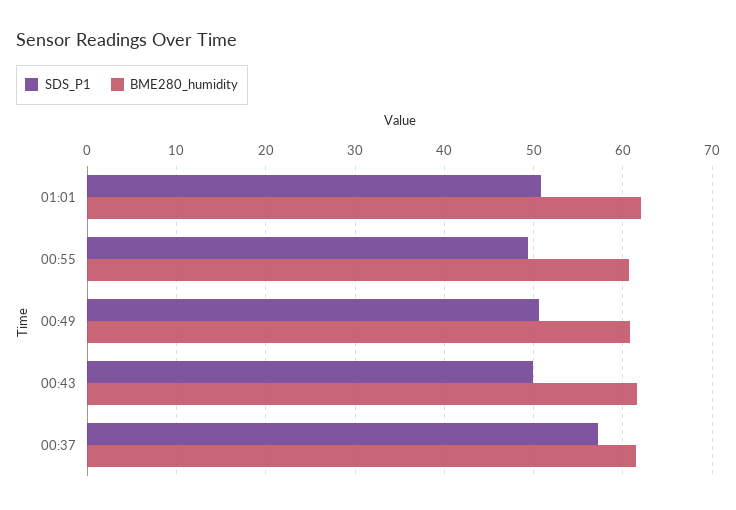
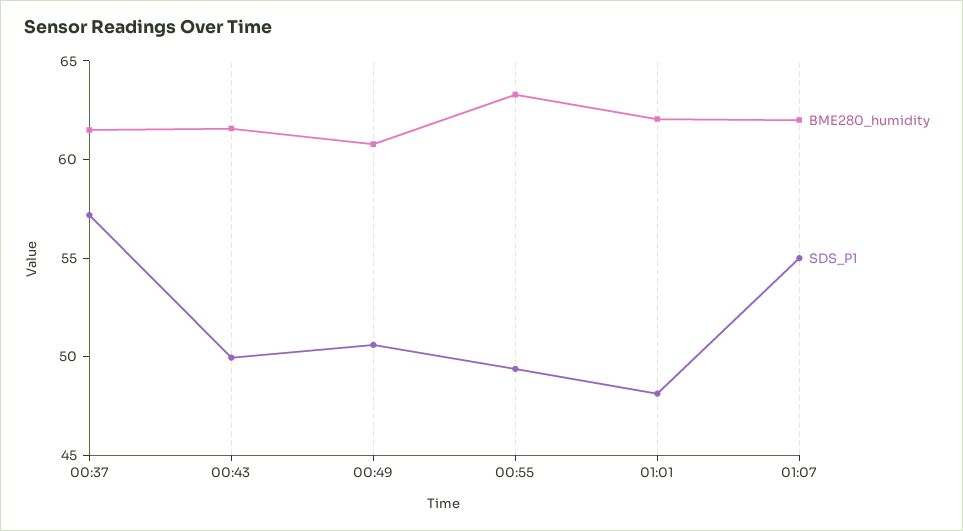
SDS_P1, 01:01: 51 -> 48
BME280_humidity, 00:55: 61 -> 63
BME280_humidity, 01:07: none -> 62
SDS_P1, 01:07: none -> 55

